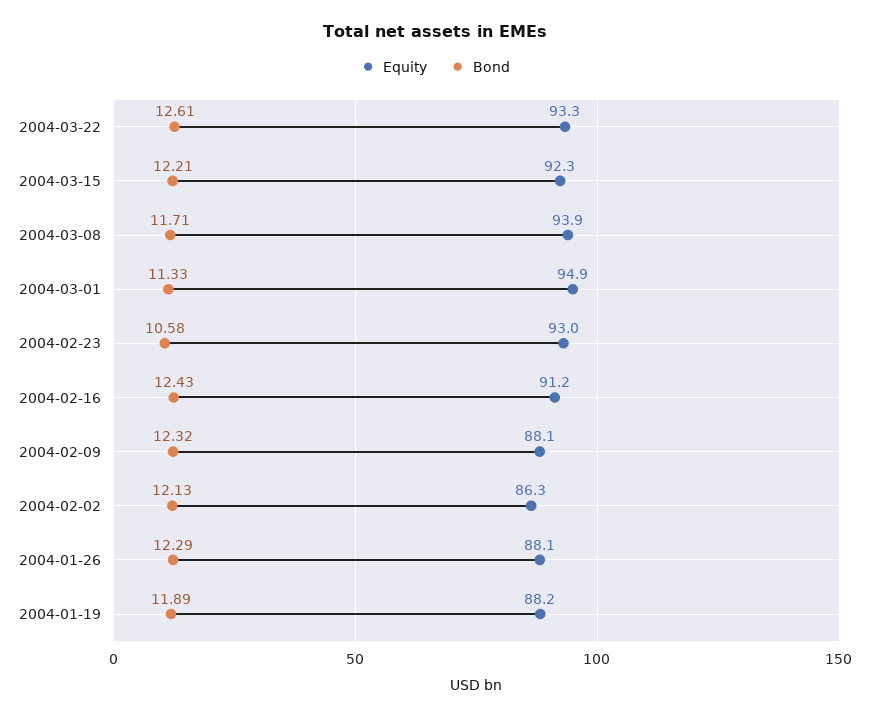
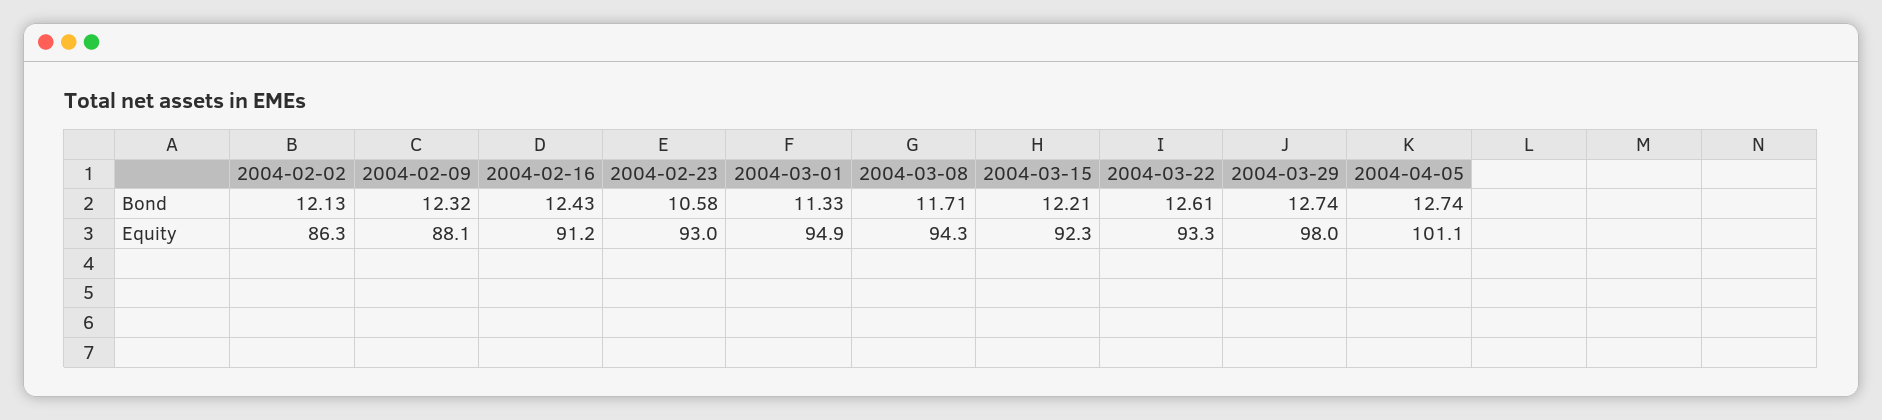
Equity, 2004-03-08: 93.9 -> 94.3
Equity, 2004-01-26: 88.1 -> none
Bond, 2004-01-26: 12.29 -> none
Equity, 2004-01-19: 88.2 -> none
Bond, 2004-01-19: 11.89 -> none
Bond, 2004-03-29: none -> 12.74
Bond, 2004-04-05: none -> 12.74
Equity, 2004-03-29: none -> 98
Equity, 2004-04-05: none -> 101.1

